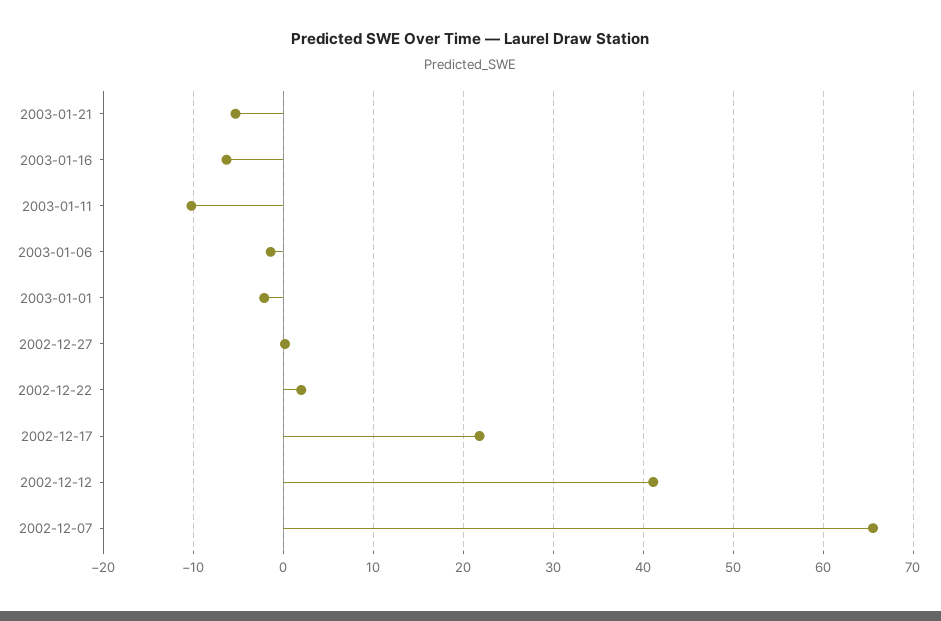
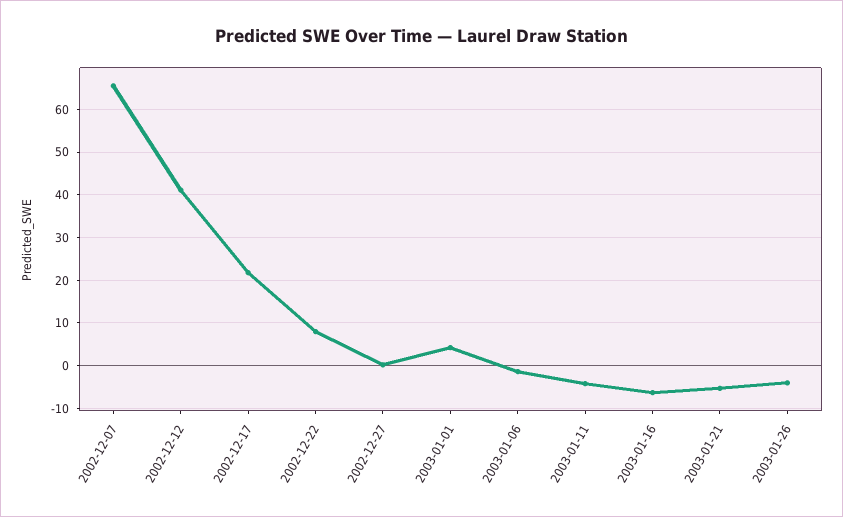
2003-01-11: -10 -> -4
2003-01-01: -2 -> 4
2002-12-22: 2 -> 8
2003-01-26: none -> -4

